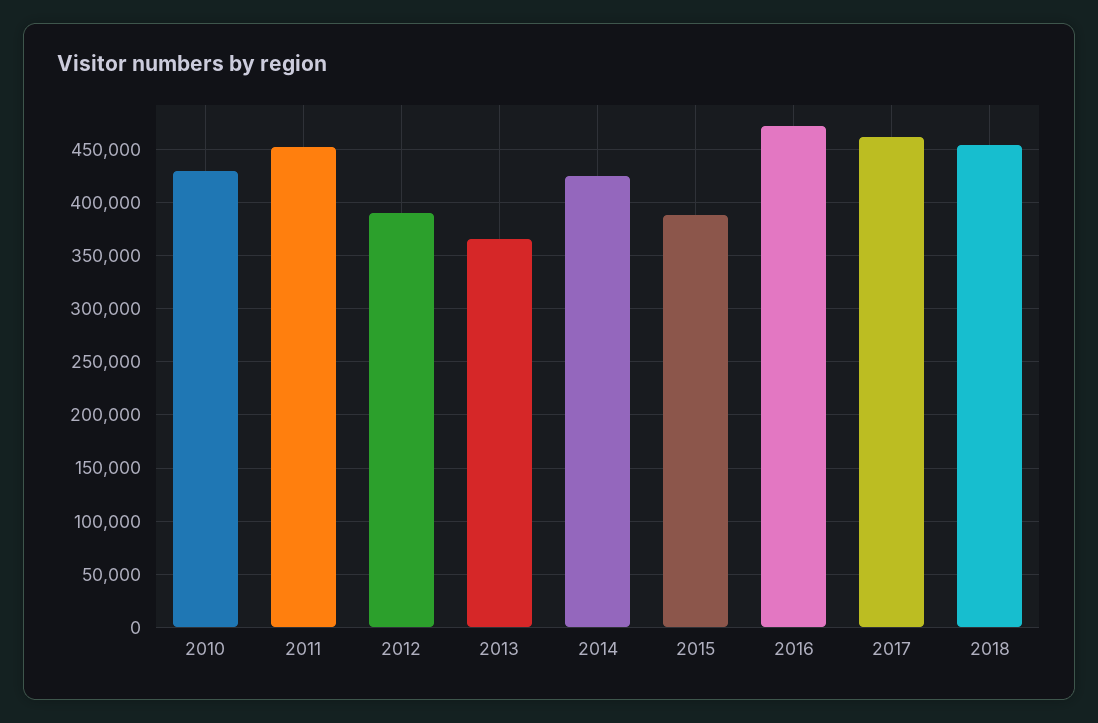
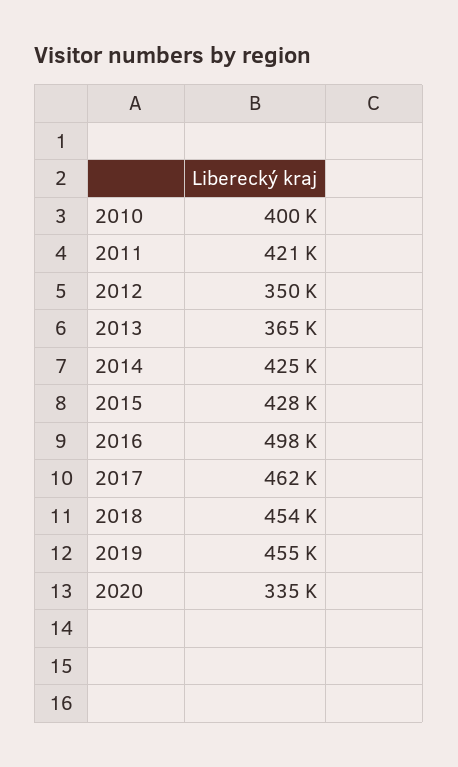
2010: 430000 -> 400000
2011: 450000 -> 421000
2012: 390000 -> 350000
2015: 390000 -> 428000
2016: 470000 -> 498000
2019: none -> 455000
2020: none -> 335000

